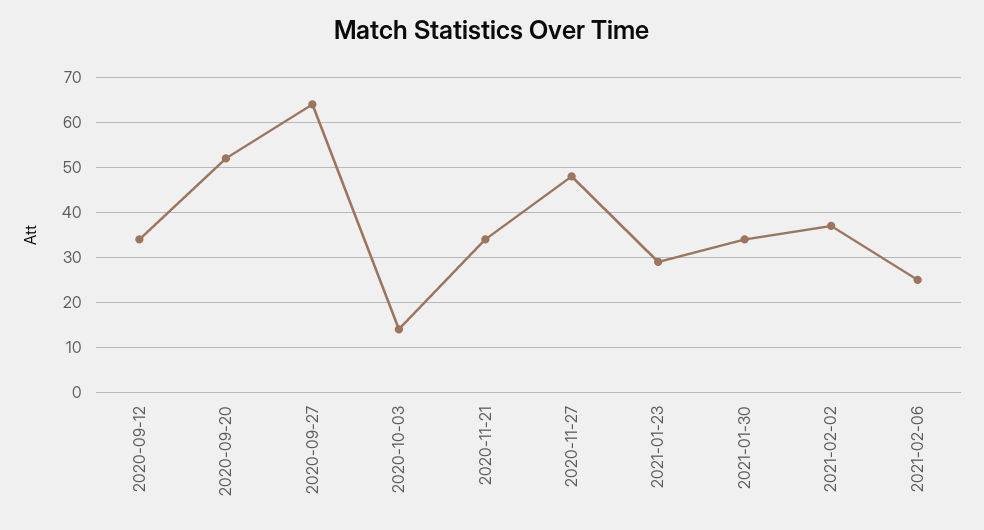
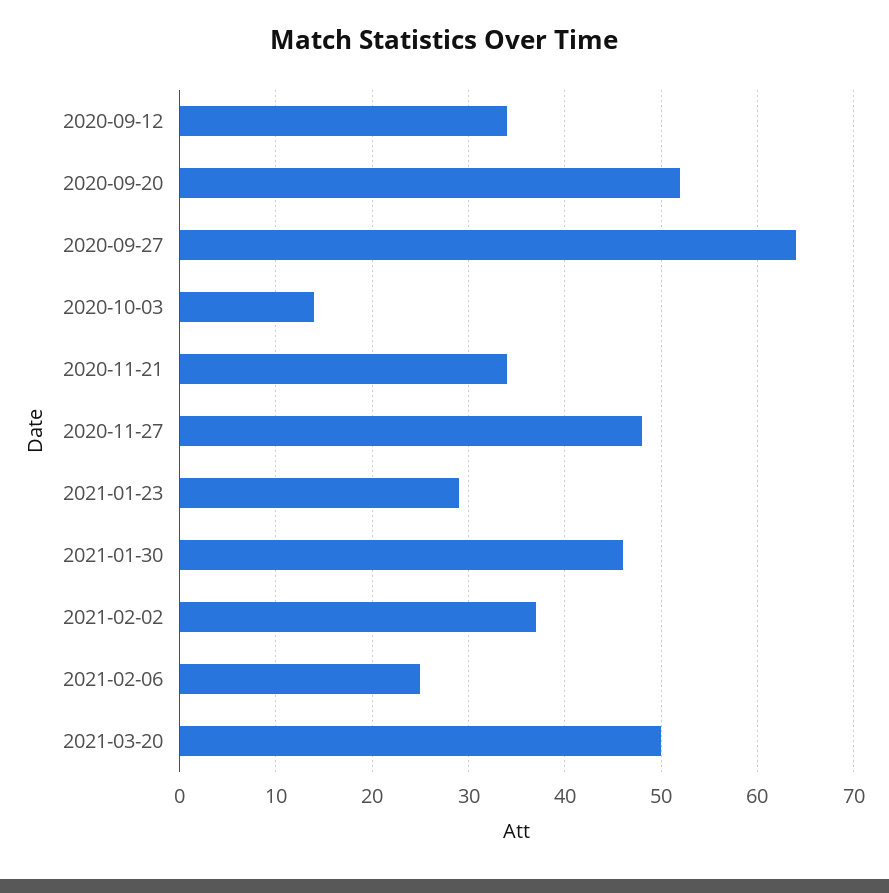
2021-01-30: 35 -> 46
2021-03-20: none -> 50

